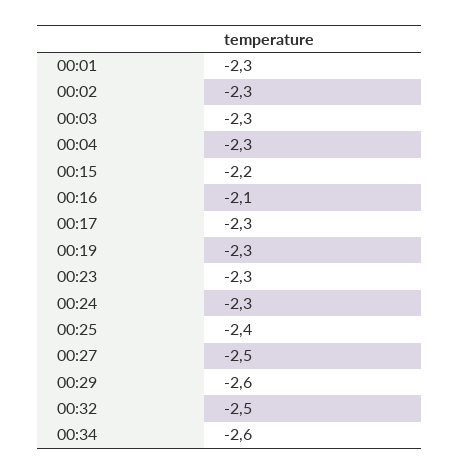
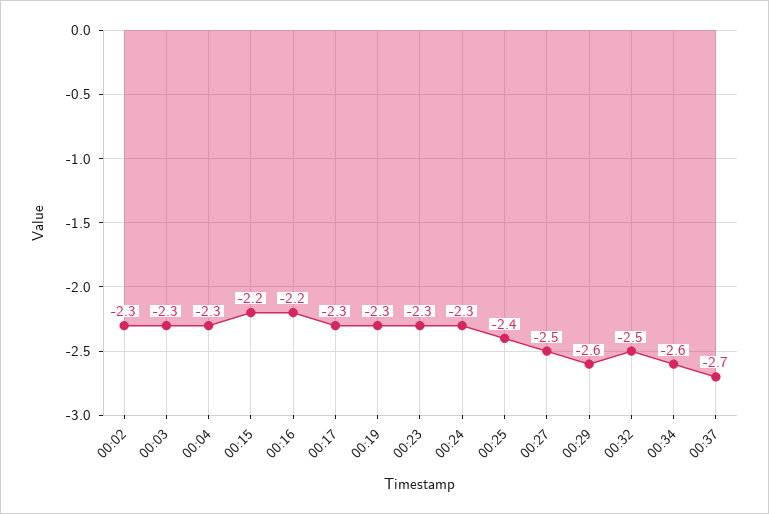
00:01: -2.3 -> none
00:16: -2.1 -> -2.2
00:37: none -> -2.7

